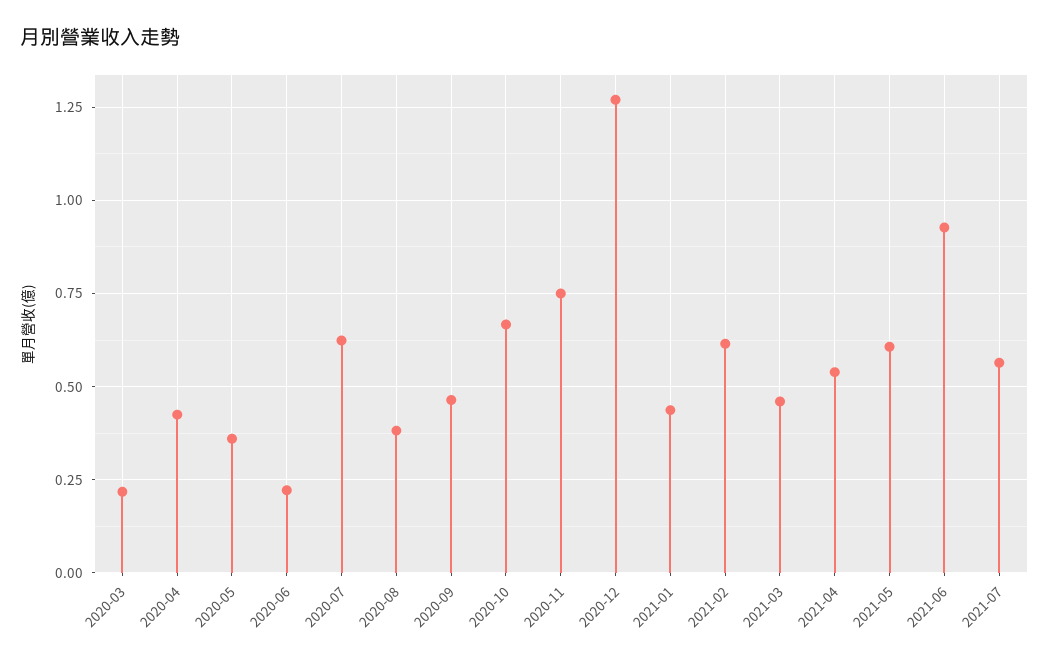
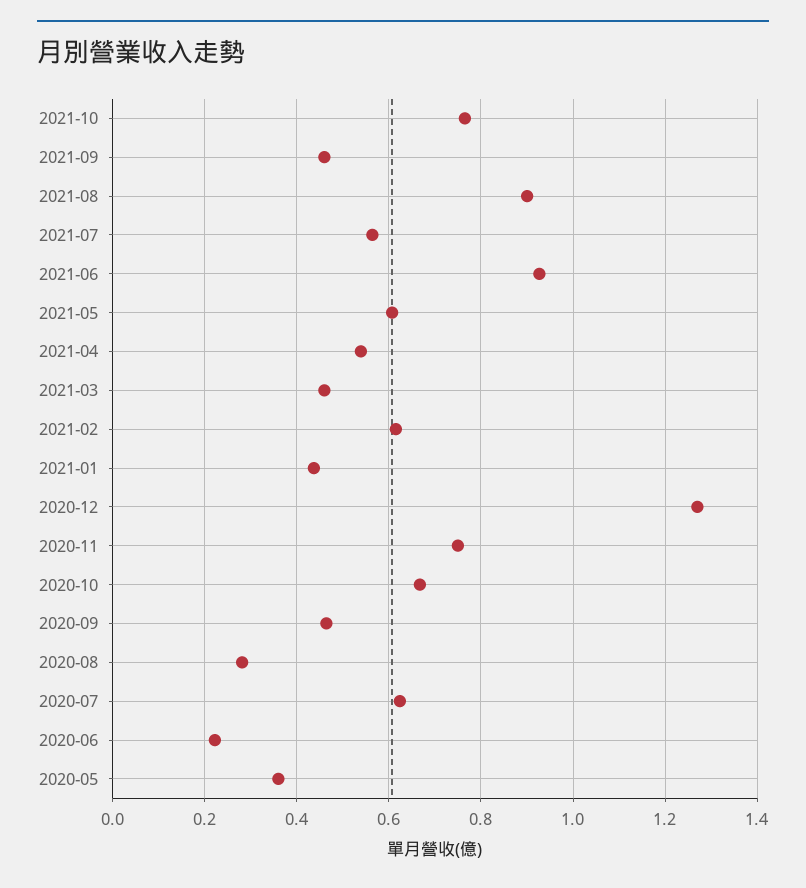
2020-03: 0.225 -> none
2020-04: 0.425 -> none
2020-08: 0.375 -> 0.28
2021-10: none -> 0.76
2021-09: none -> 0.46
2021-08: none -> 0.9

